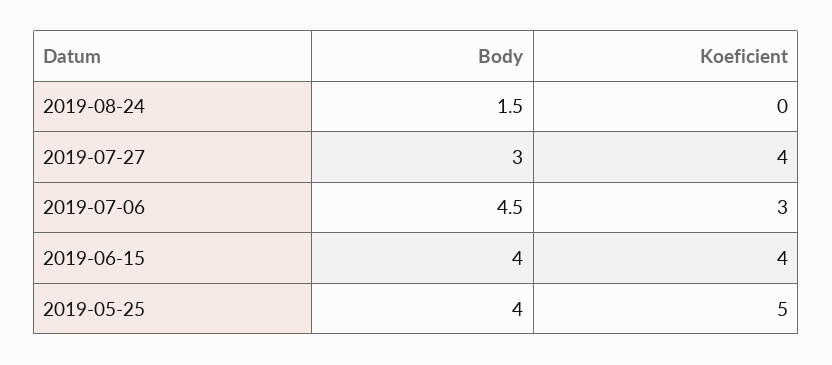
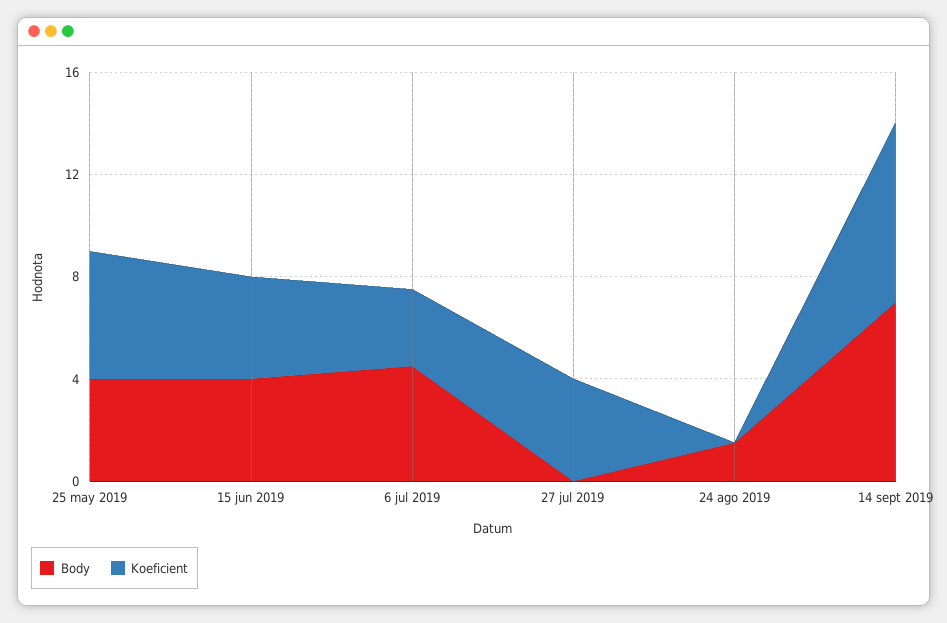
Body, 2019-07-27: 3 -> 0
Body, 14 sept 2019: none -> 7
Koeficient, 14 sept 2019: none -> 7

